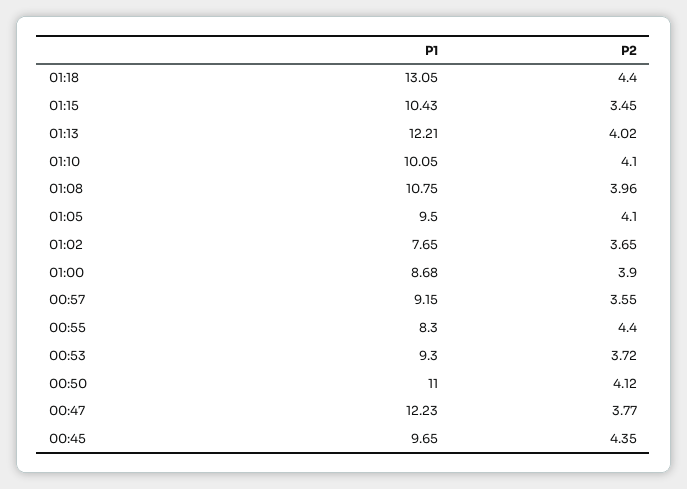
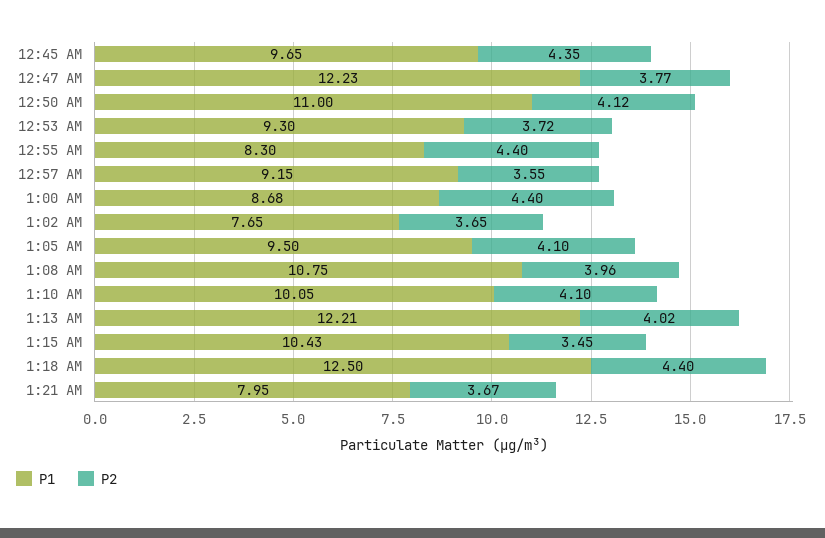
P1, 01:18: 13.05 -> 12.5
P2, 01:00: 3.9 -> 4.4
P1, 1:21 AM: none -> 7.95
P2, 1:21 AM: none -> 3.67

